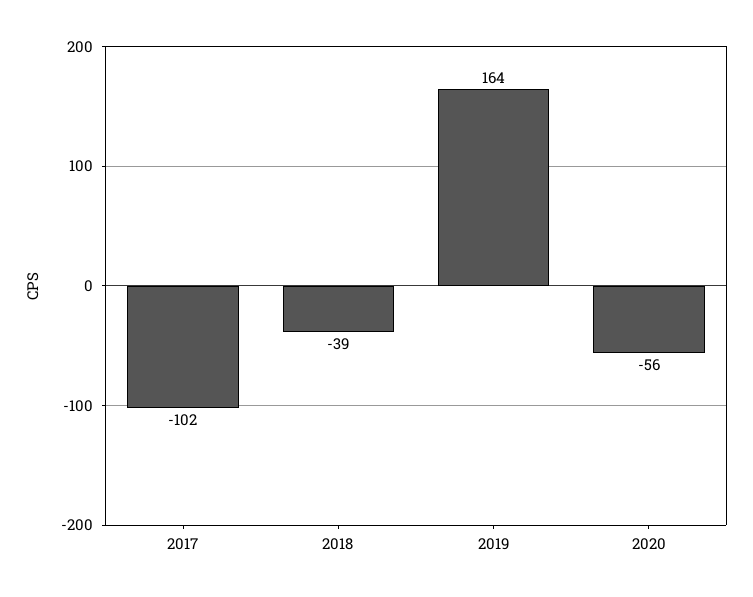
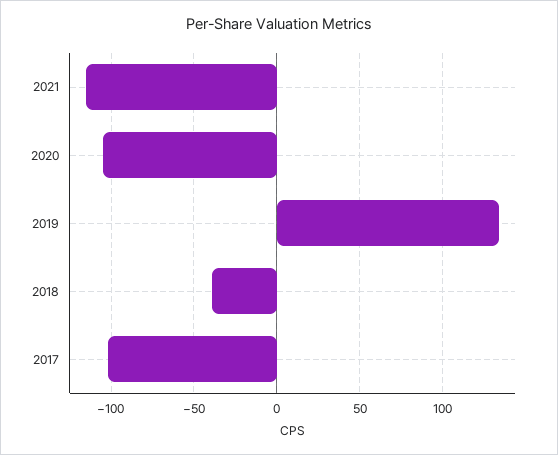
2019: 164 -> 135
2020: -56 -> -105
2021: none -> -115

